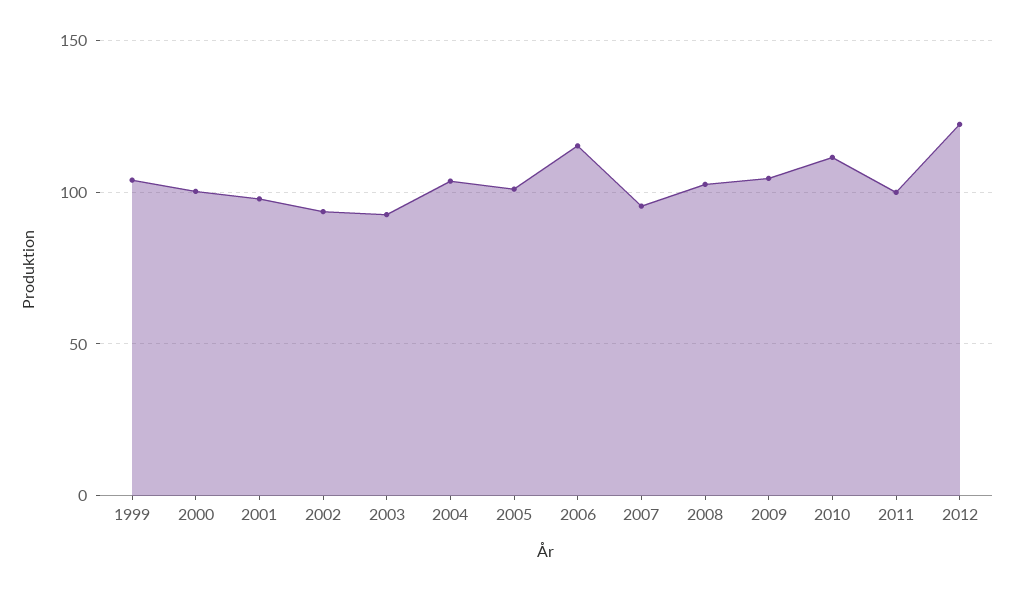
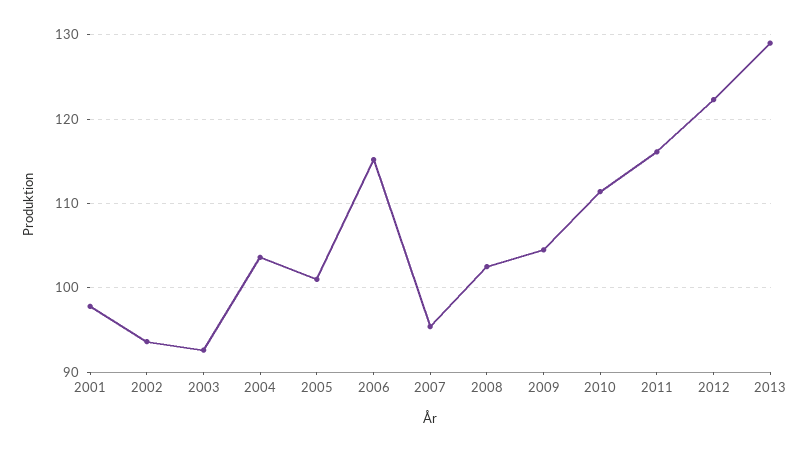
1999: 105 -> none
2000: 100 -> none
2011: 100 -> 116
2013: none -> 129

